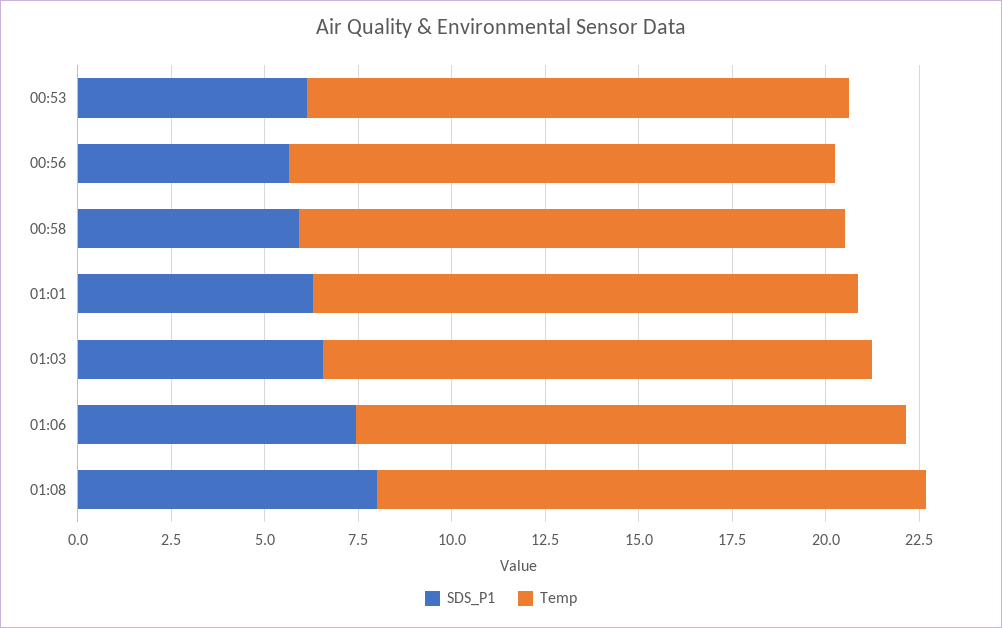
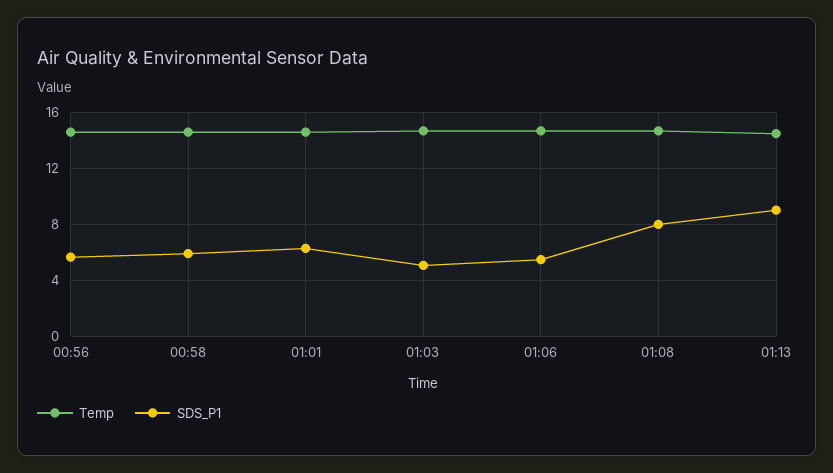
SDS_P1, 00:53: 6 -> none
Temp, 00:53: 14.5 -> none
SDS_P1, 01:03: 6.5 -> 5
SDS_P1, 01:06: 7.5 -> 5.5
Temp, 01:13: none -> 14.5
SDS_P1, 01:13: none -> 9

